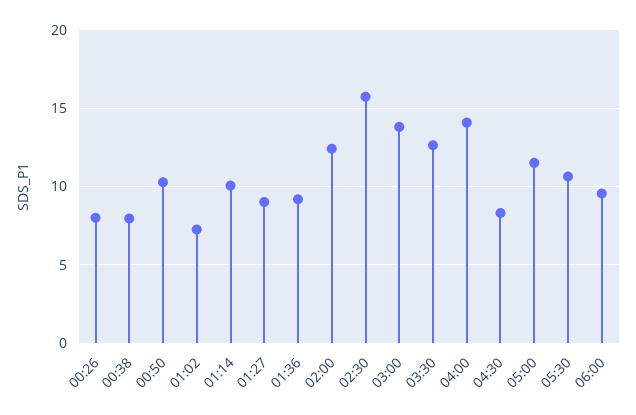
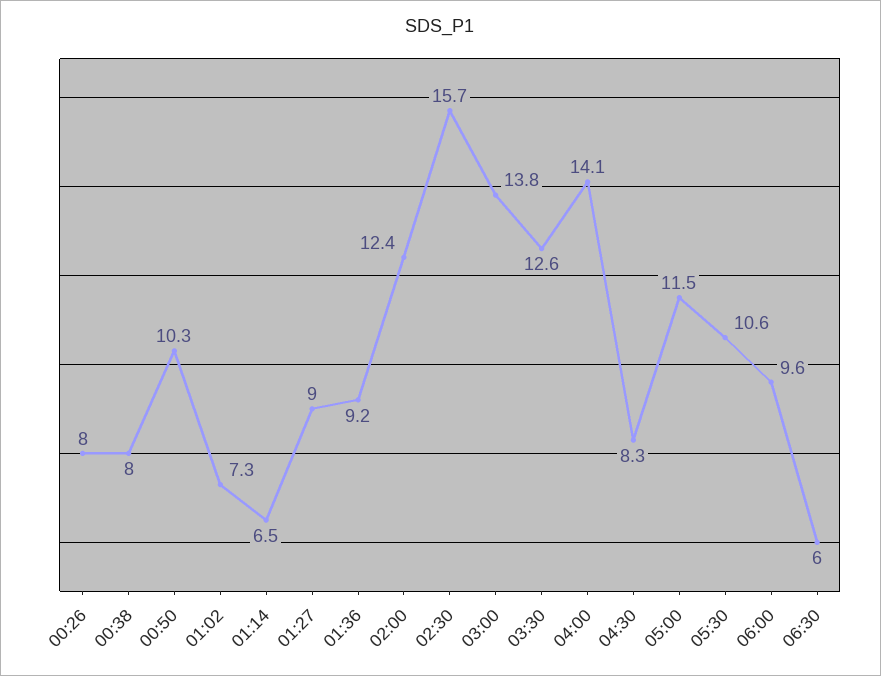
01:14: 10 -> 6.5
06:30: none -> 6

